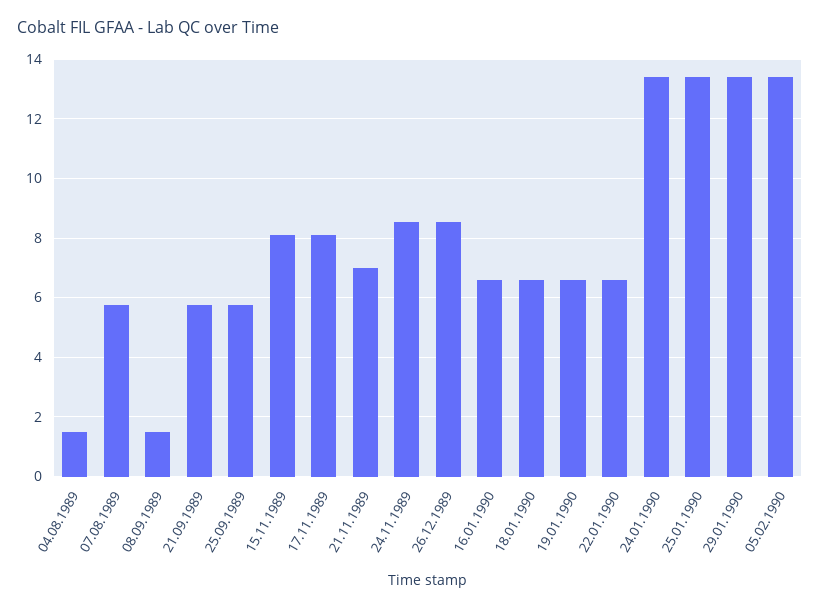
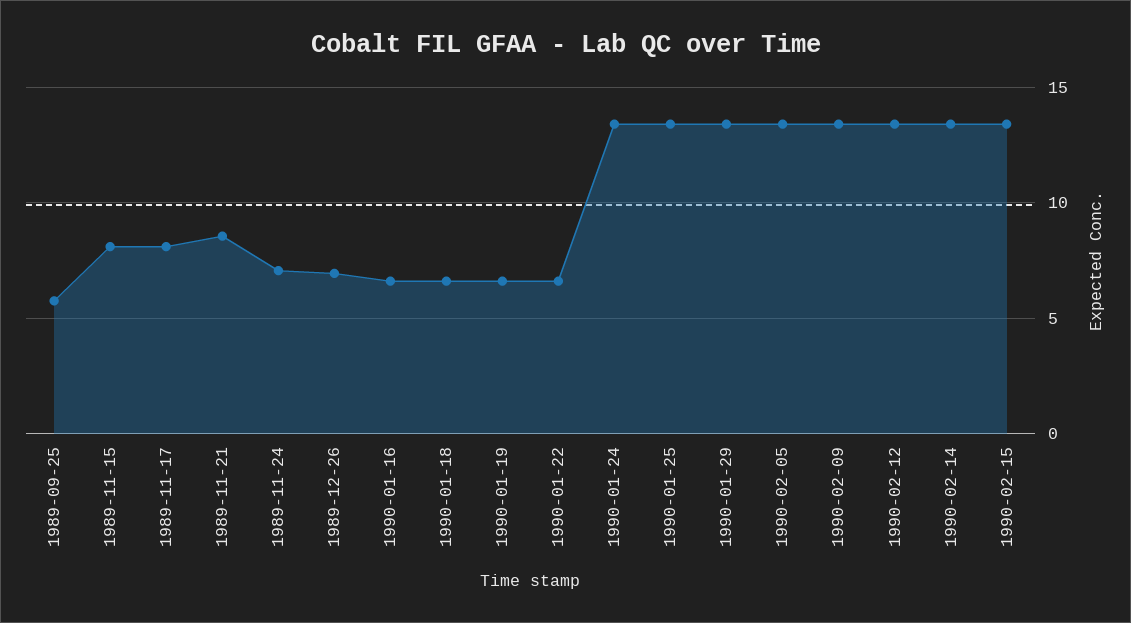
04.08.1989: 1.5 -> none
07.08.1989: 5.75 -> none
08.09.1989: 1.5 -> none
21.09.1989: 5.75 -> none
21.11.1989: 7 -> 8.5
24.11.1989: 8.5 -> 7
26.12.1989: 8.5 -> 7
1990-02-09: none -> 13.5
1990-02-12: none -> 13.5
1990-02-14: none -> 13.5
1990-02-15: none -> 13.5

